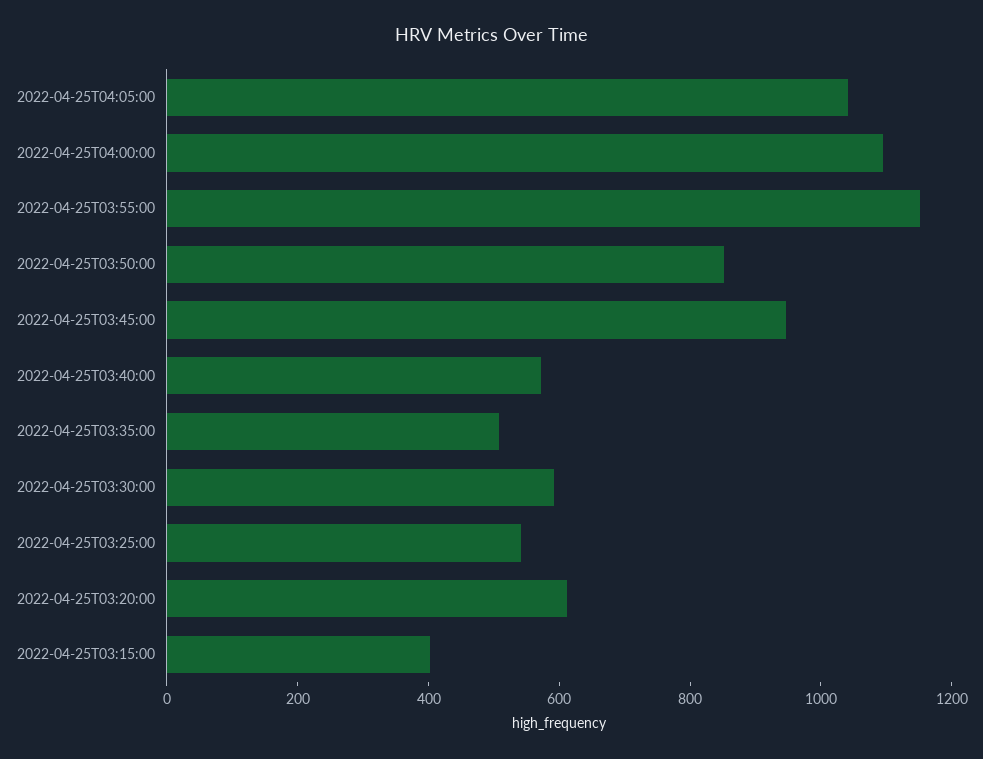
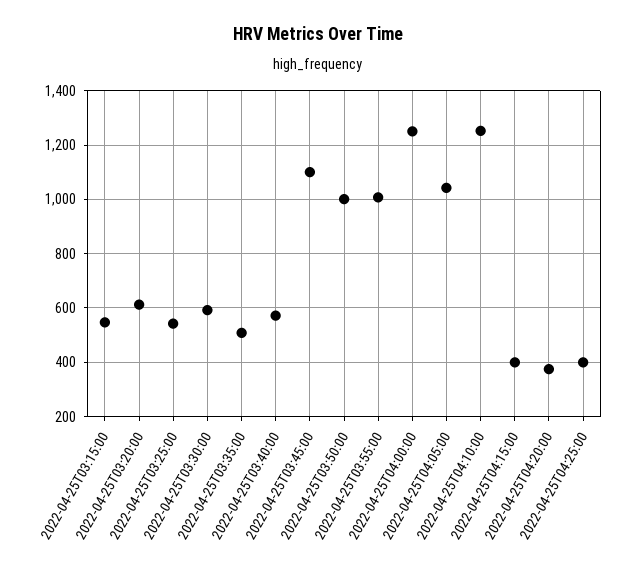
2022-04-25T04:00:00: 1100 -> 1250
2022-04-25T03:55:00: 1150 -> 1000
2022-04-25T03:50:00: 850 -> 1000
2022-04-25T03:45:00: 950 -> 1100
2022-04-25T03:15:00: 400 -> 550
2022-04-25T04:10:00: none -> 1250
2022-04-25T04:15:00: none -> 400
2022-04-25T04:20:00: none -> 375
2022-04-25T04:25:00: none -> 400

